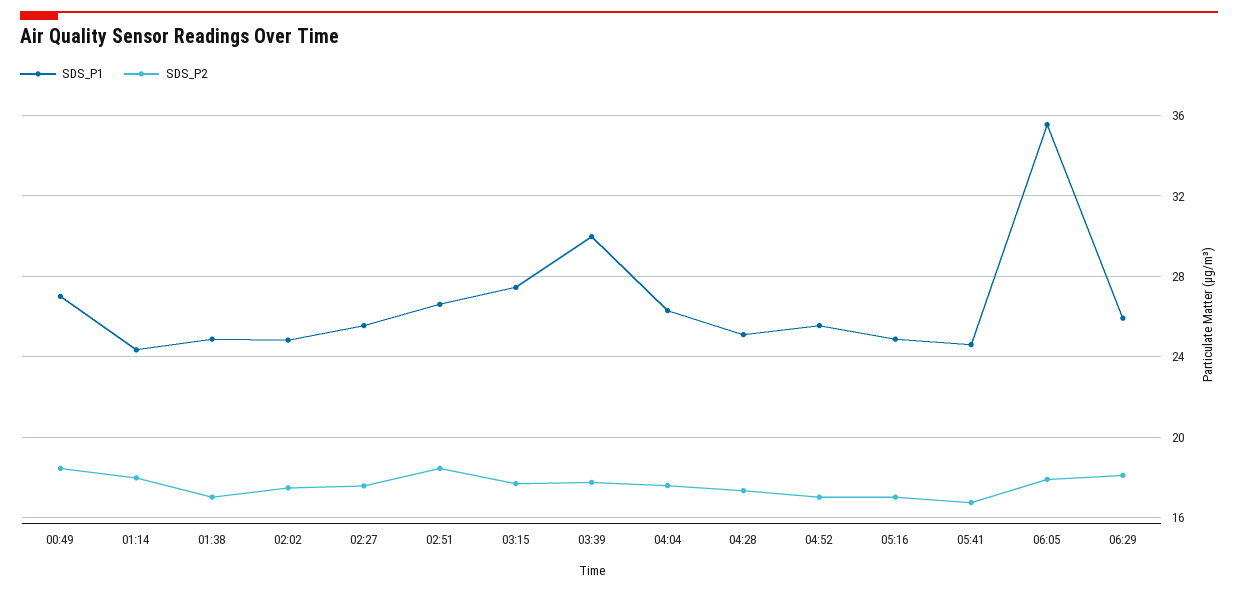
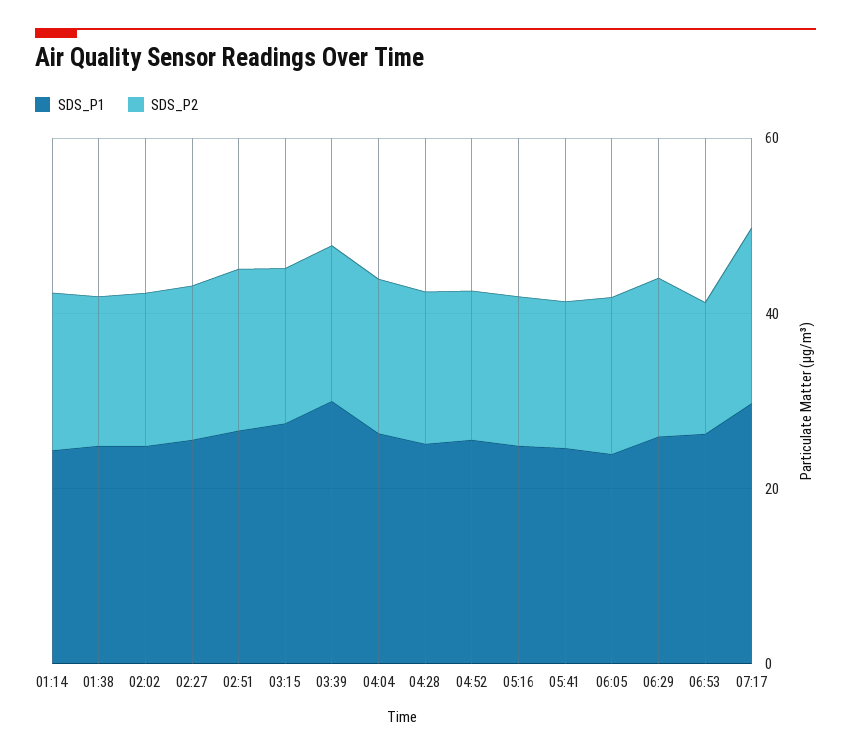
SDS_P1, 00:49: 27 -> none
SDS_P2, 00:49: 18.5 -> none
SDS_P1, 06:05: 35.5 -> 25
SDS_P1, 06:53: none -> 25
SDS_P2, 06:53: none -> 15
SDS_P1, 07:17: none -> 30
SDS_P2, 07:17: none -> 20

